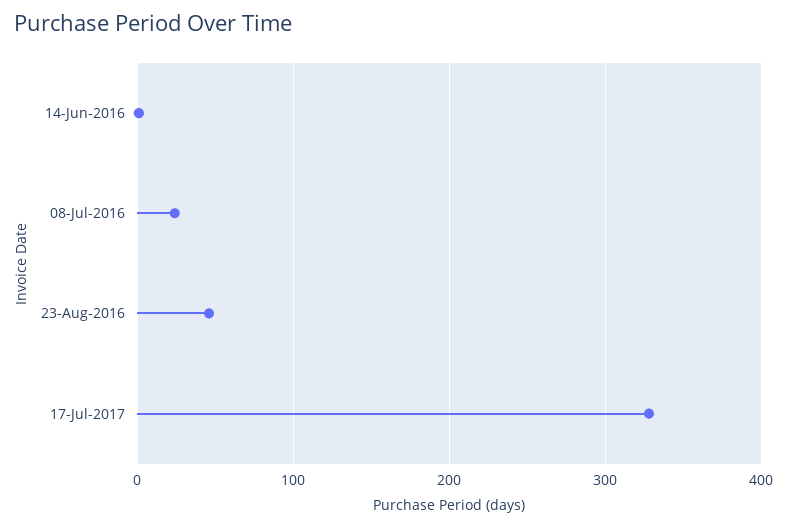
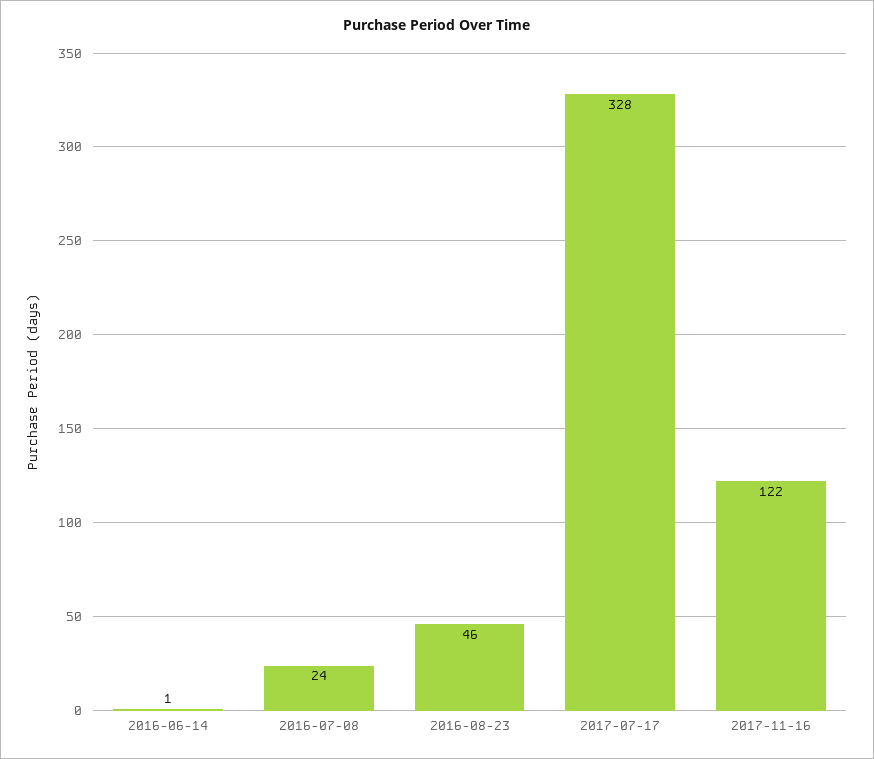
2017-11-16: none -> 122

